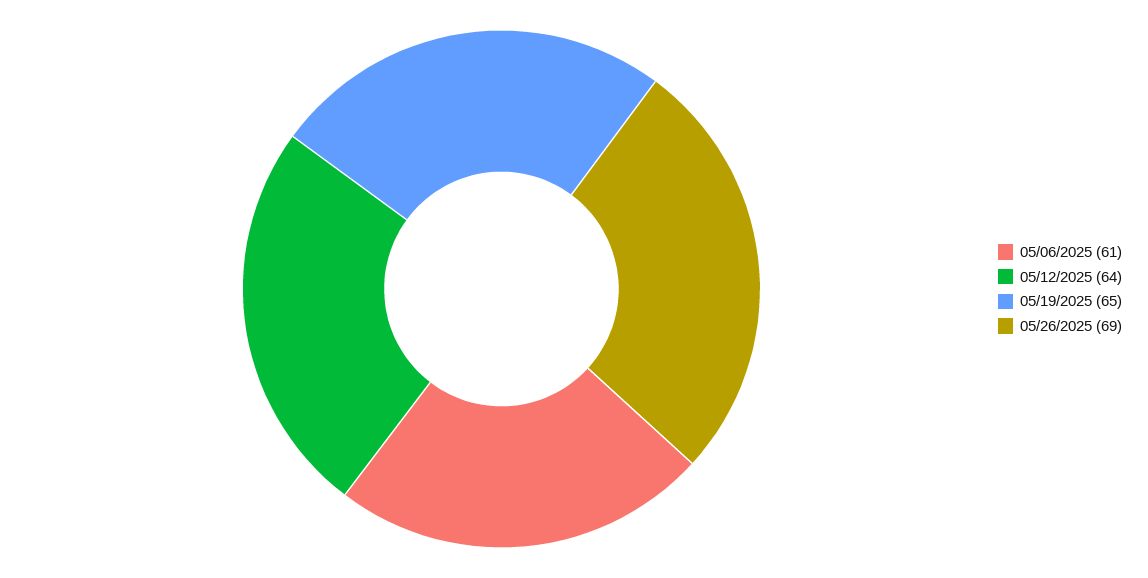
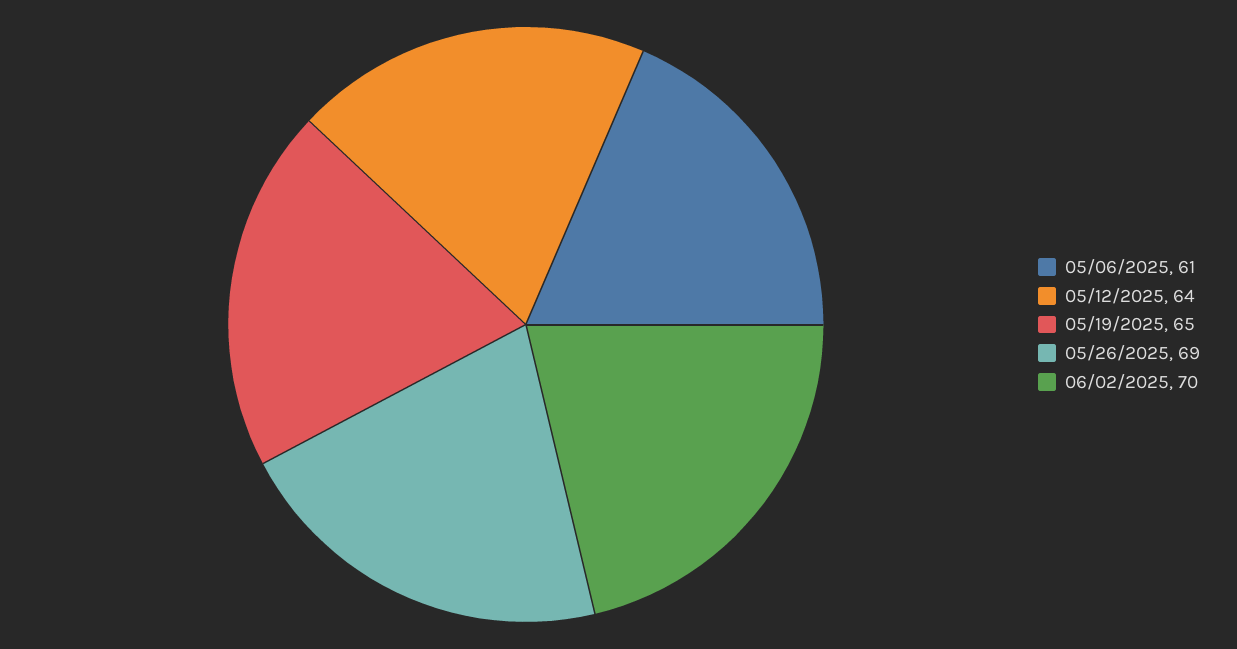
06/02/2025: none -> 70

